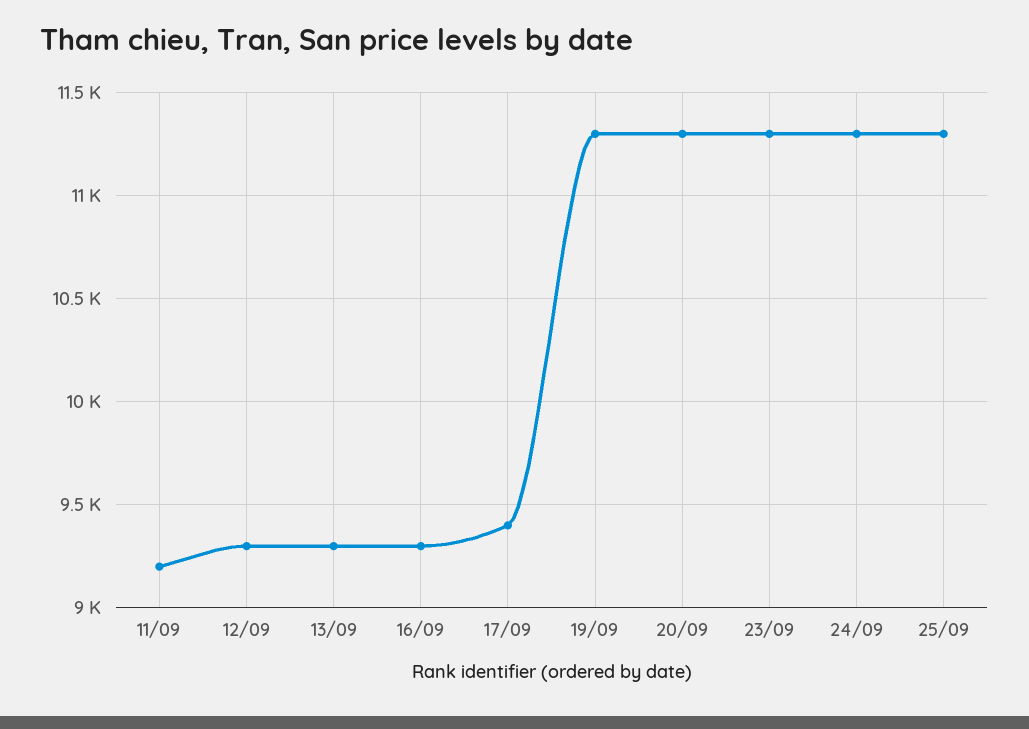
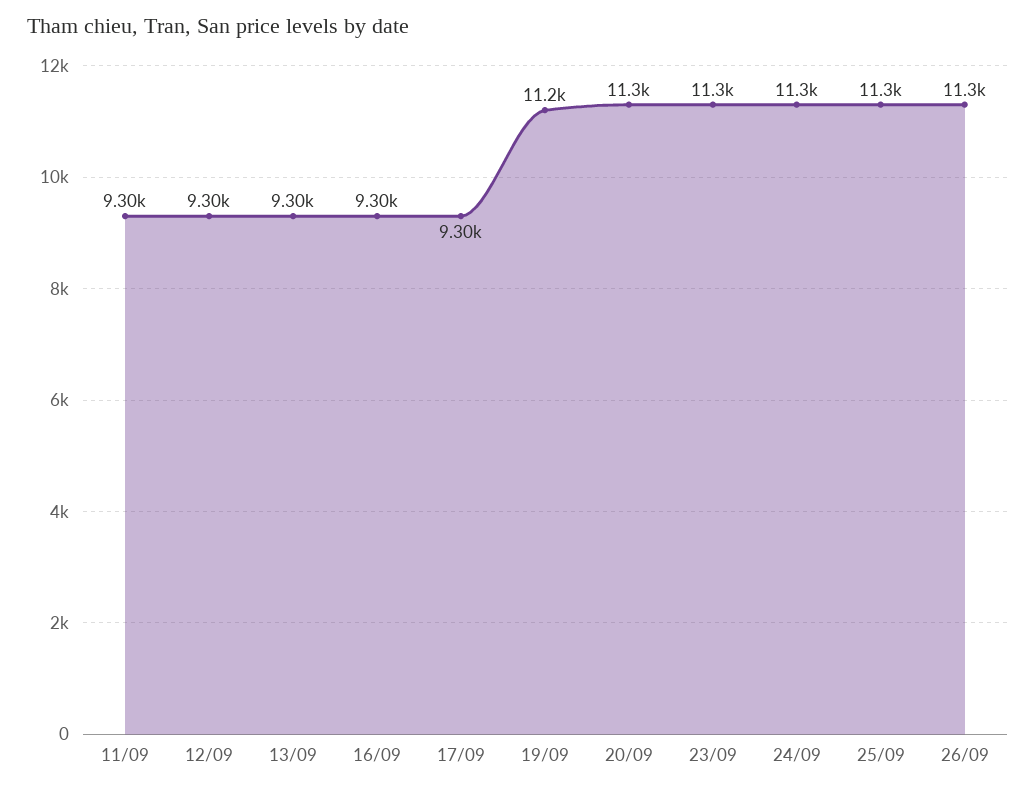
11/09: 9200 -> 9300
17/09: 9400 -> 9300
19/09: 11300 -> 11200
26/09: none -> 11300

